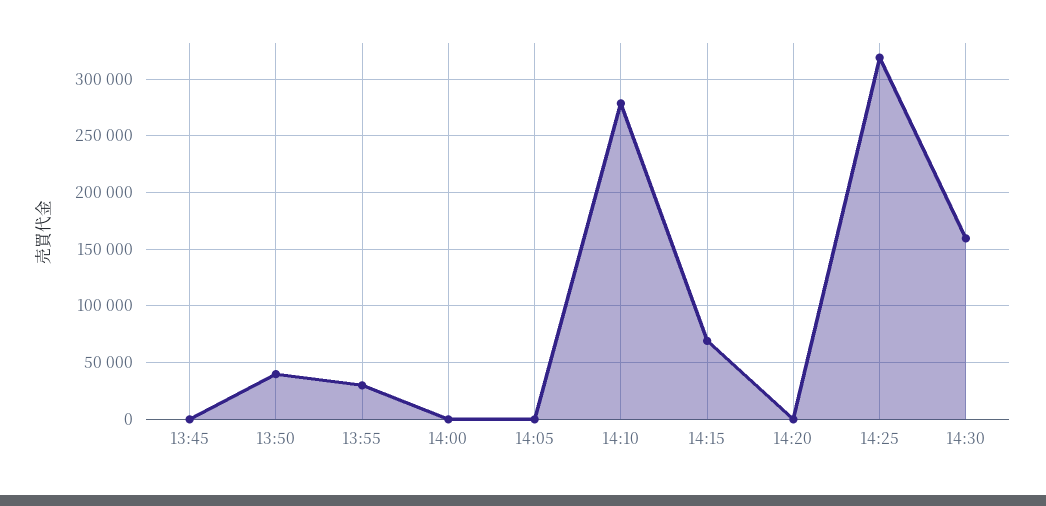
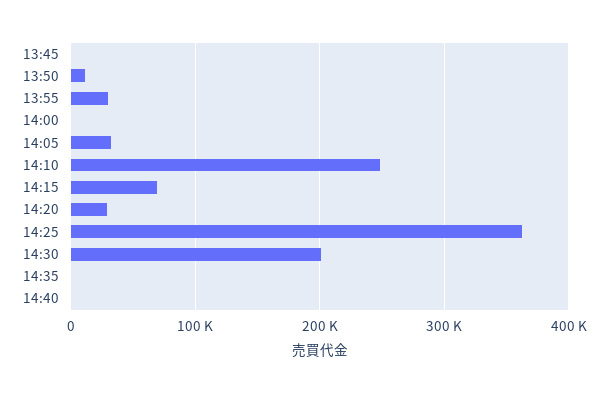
13:50: 40000 -> 10000
14:05: 0 -> 30000
14:10: 280000 -> 250000
14:20: 0 -> 30000
14:25: 320000 -> 360000
14:30: 160000 -> 200000
14:35: none -> 0
14:40: none -> 0

